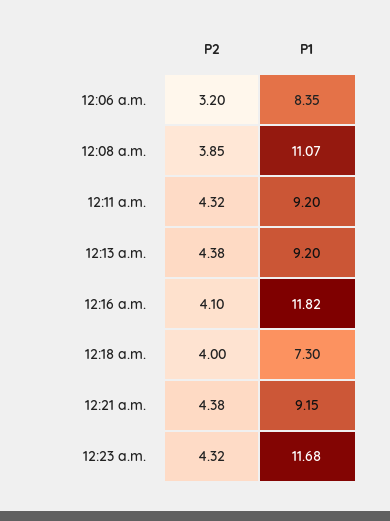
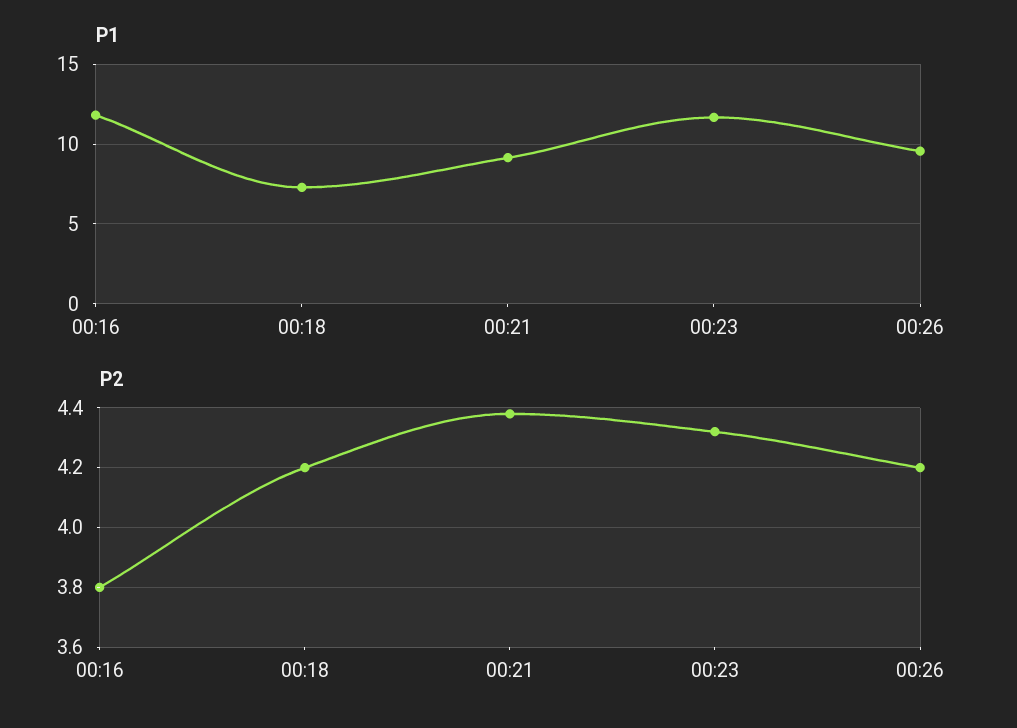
P2, 12:06 a.m.: 3.2 -> none
P1, 12:06 a.m.: 8.35 -> none
P2, 12:08 a.m.: 3.85 -> none
P1, 12:08 a.m.: 11.07 -> none
P2, 12:11 a.m.: 4.32 -> none
P1, 12:11 a.m.: 9.2 -> none
P2, 12:13 a.m.: 4.38 -> none
P1, 12:13 a.m.: 9.2 -> none
P2, 12:16 a.m.: 4.1 -> 3.8
P2, 12:18 a.m.: 4 -> 4.2
P1, 00:26: none -> 9.5
P2, 00:26: none -> 4.2

